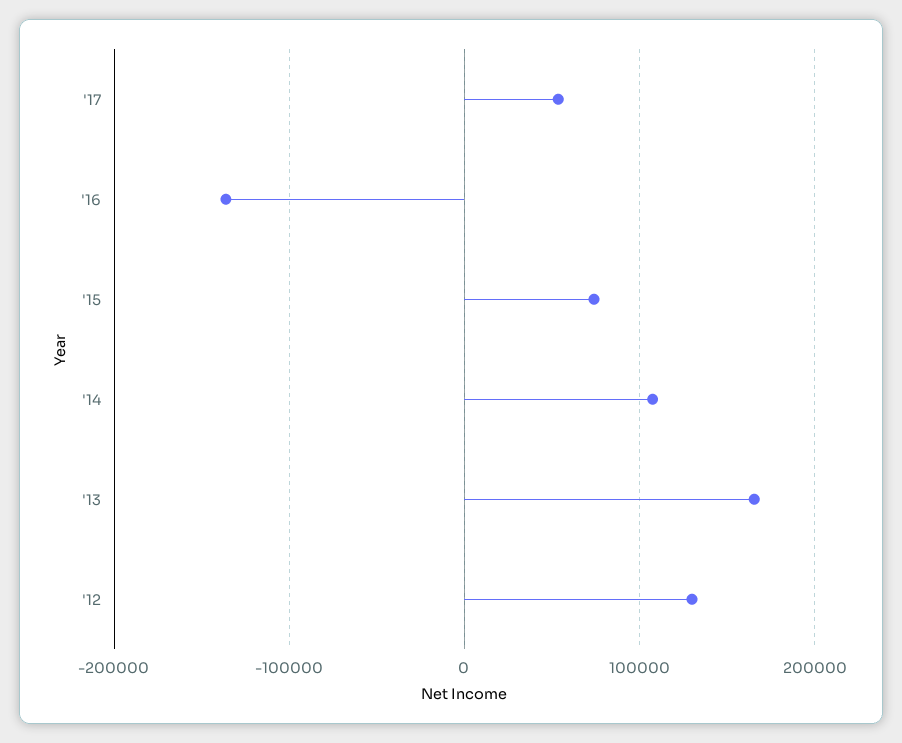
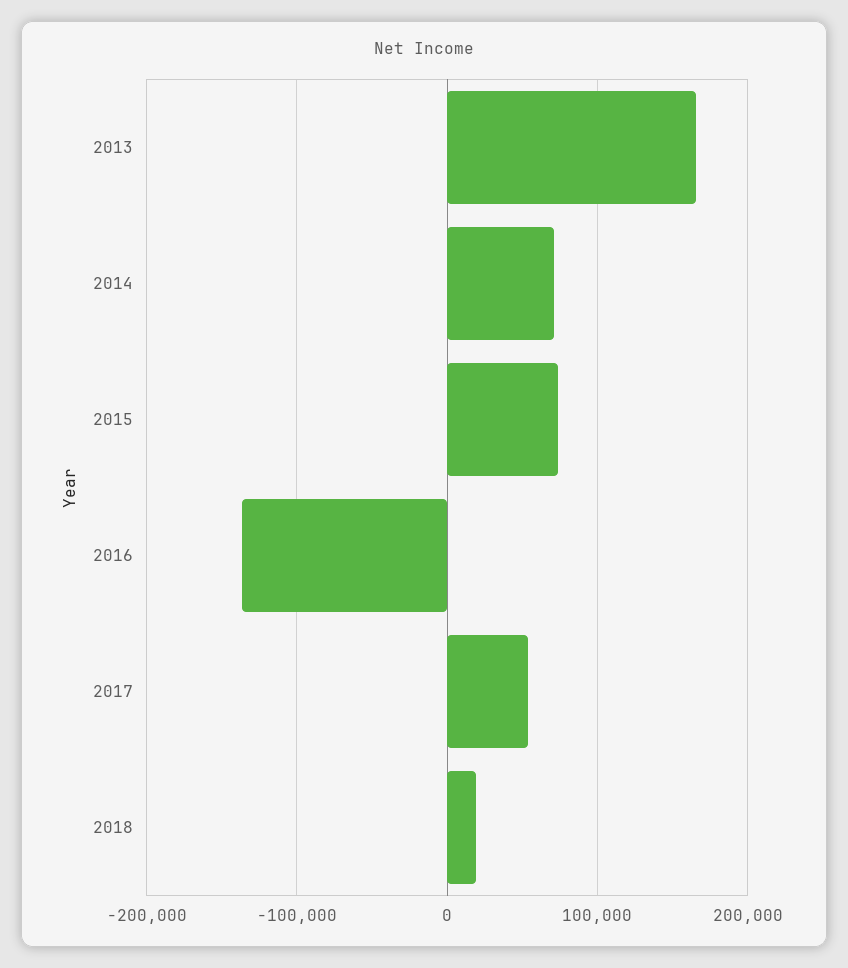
'14: 110000 -> 70000
'12: 130000 -> none
2018: none -> 20000

